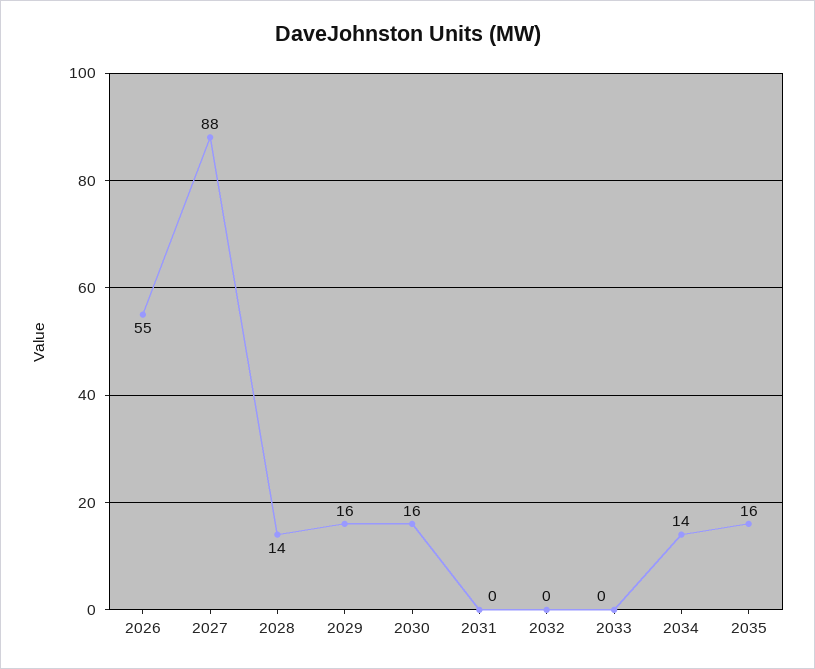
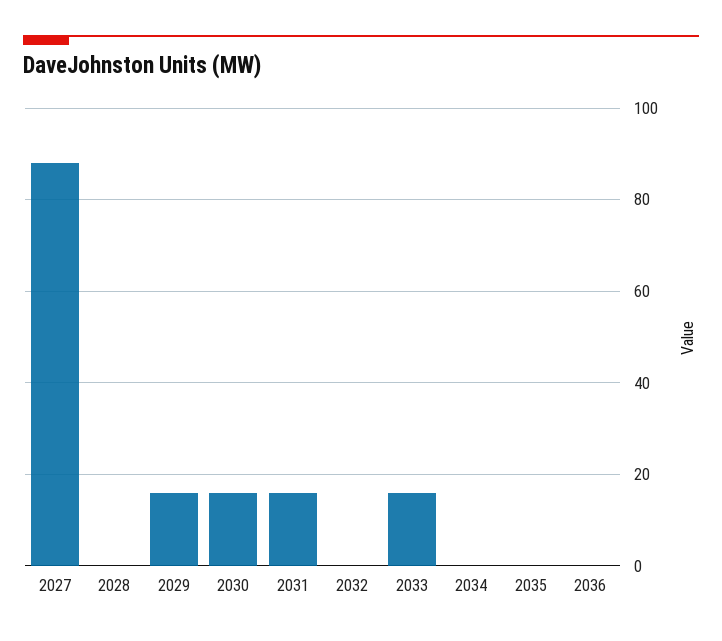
2026: 55 -> none
2028: 14 -> 0
2031: 0 -> 15
2033: 0 -> 15
2034: 14 -> 0
2035: 16 -> 0
2036: none -> 0

